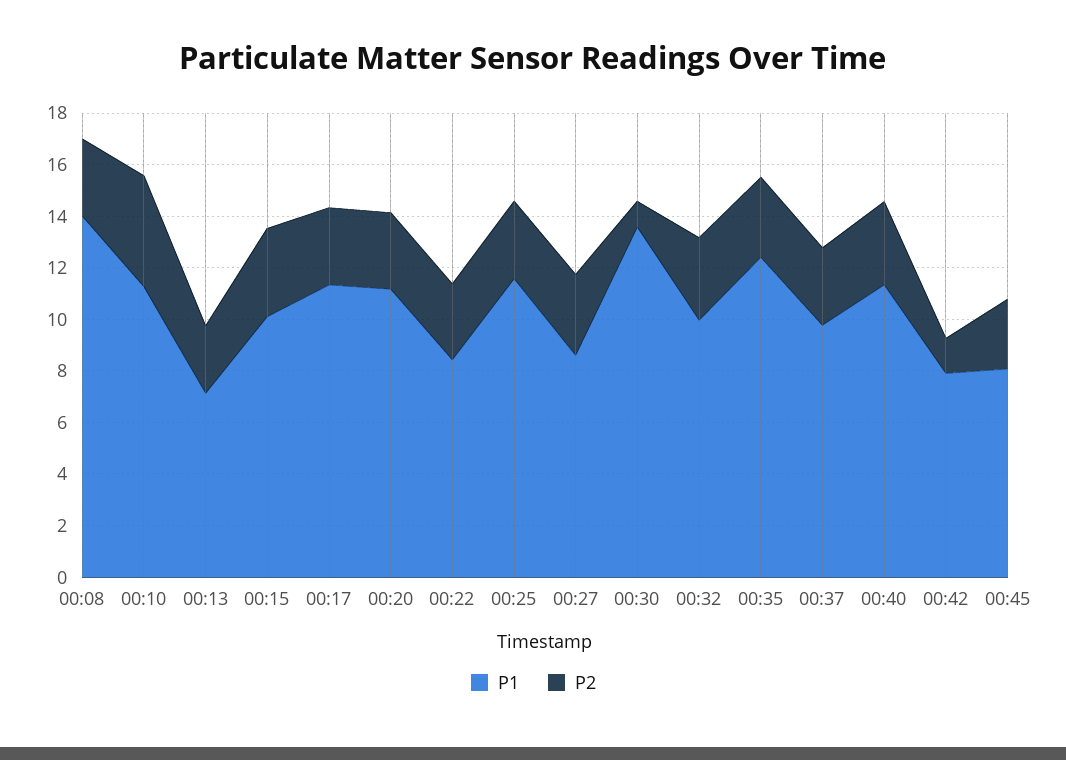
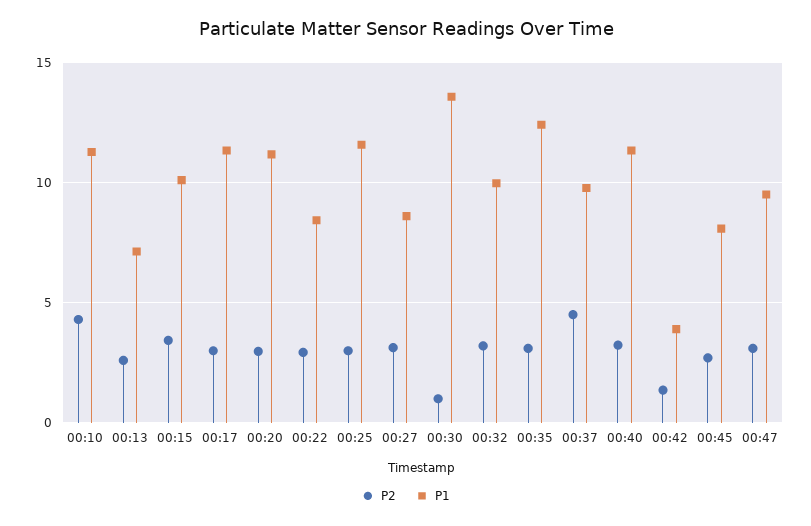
P1, 00:08: 14 -> none
P2, 00:08: 3 -> none
P2, 00:37: 3 -> 4.5
P1, 00:42: 8 -> 4
P2, 00:47: none -> 3
P1, 00:47: none -> 9.5

